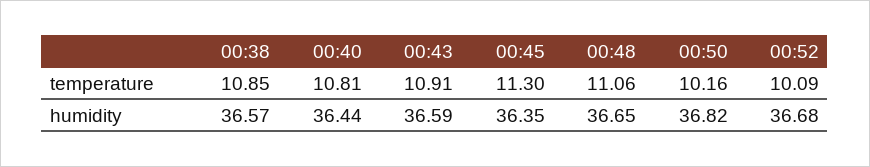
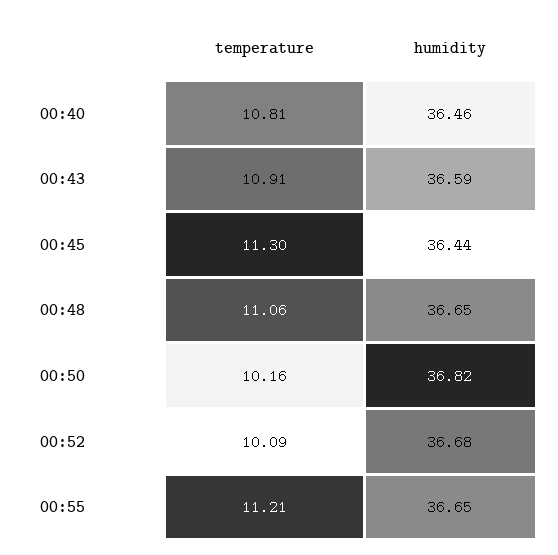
00:38, temperature: 10.85 -> none
00:38, humidity: 36.57 -> none
00:40, humidity: 36.44 -> 36.46
00:45, humidity: 36.35 -> 36.44
00:55, temperature: none -> 11.21
00:55, humidity: none -> 36.65

